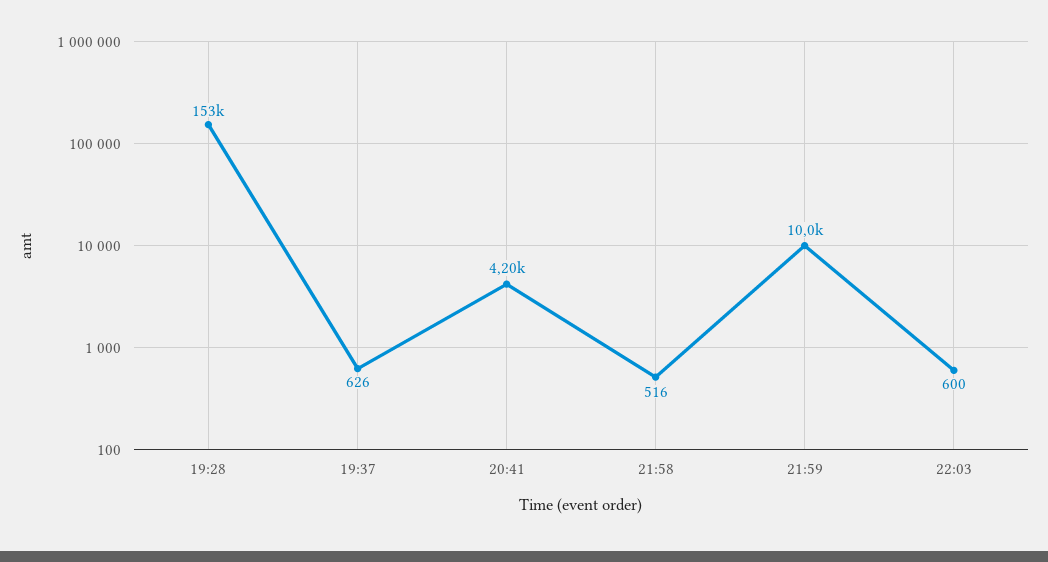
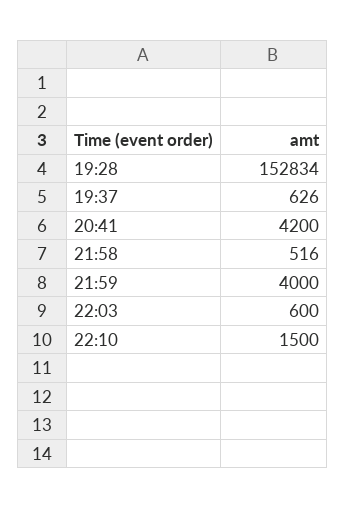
21:59: 10000 -> 4000
22:10: none -> 1500

